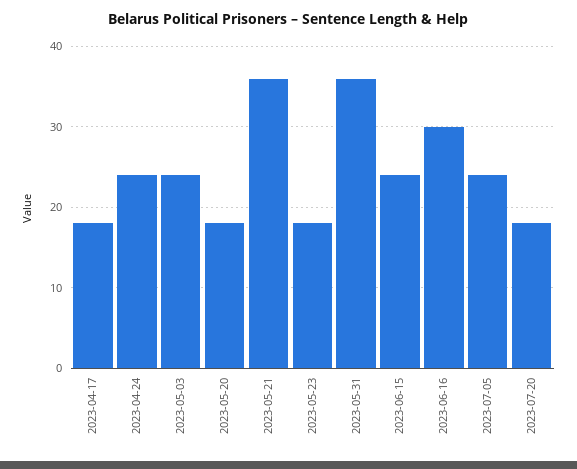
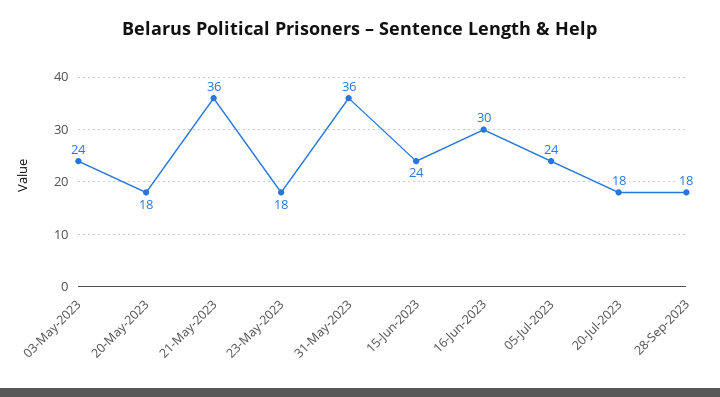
2023-04-17: 18 -> none
2023-04-24: 24 -> none
28-Sep-2023: none -> 18

